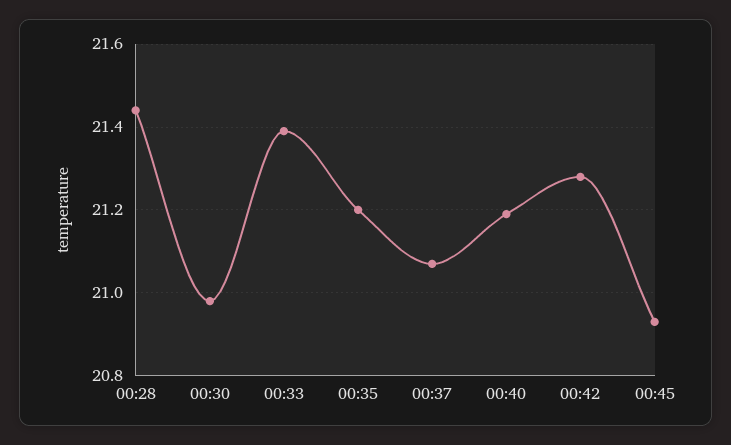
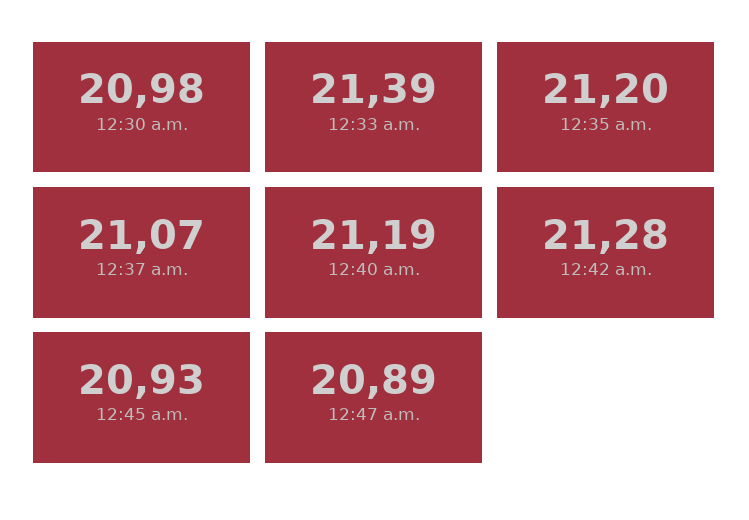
00:28: 21.45 -> none
12:47 a.m.: none -> 20.89

